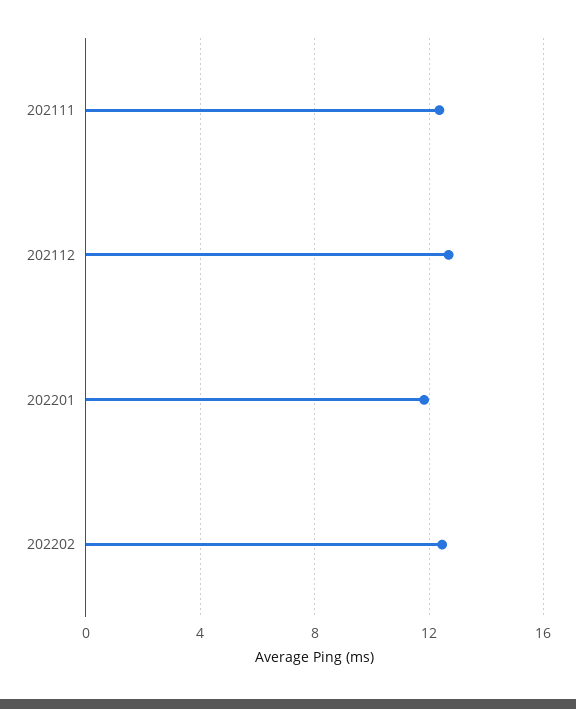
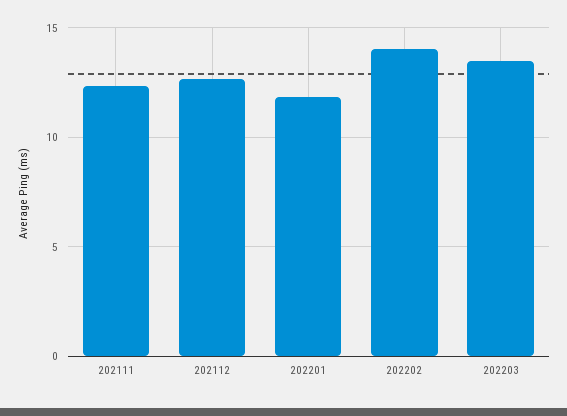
202202: 12.5 -> 14
202203: none -> 13.5

